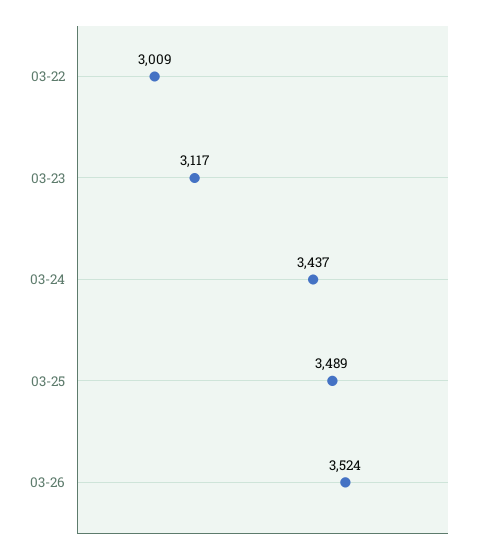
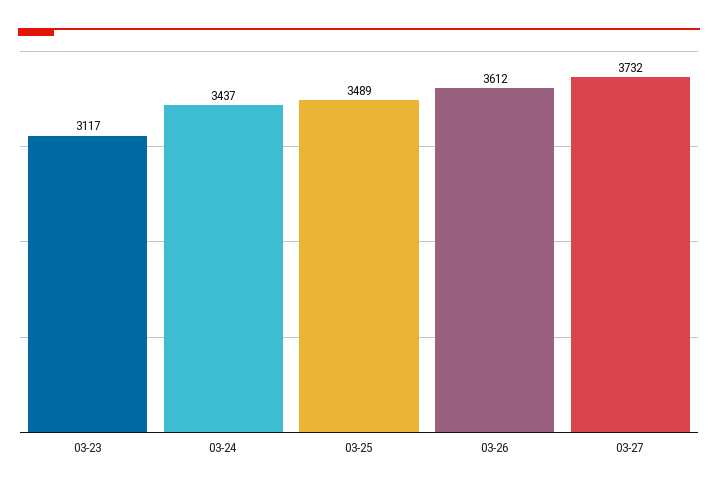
03-22: 3009 -> none
03-26: 3524 -> 3612
03-27: none -> 3732

